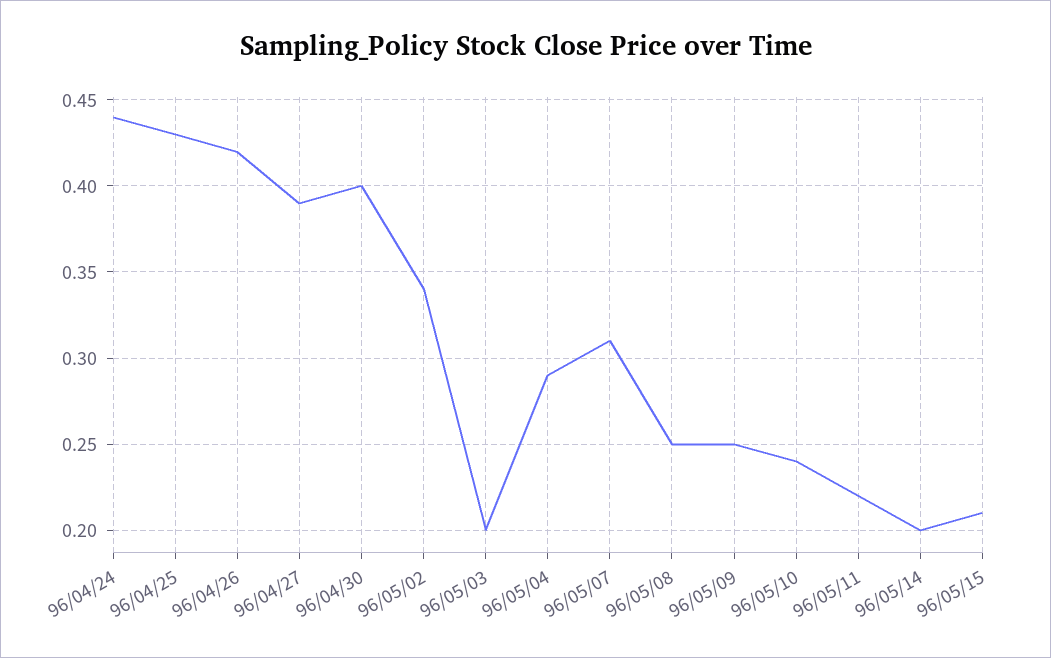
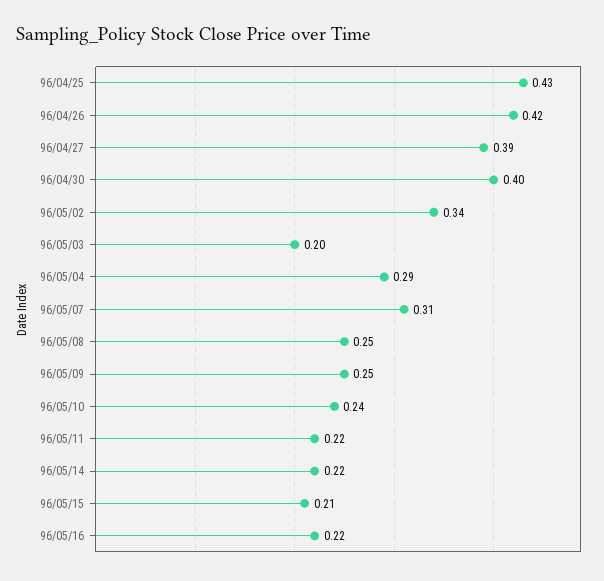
96/04/24: 0.44 -> none
96/05/14: 0.2 -> 0.22
96/05/16: none -> 0.22

